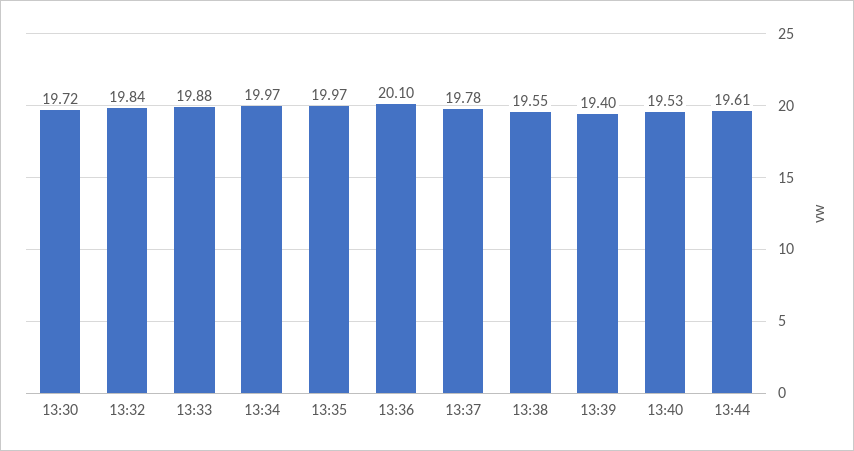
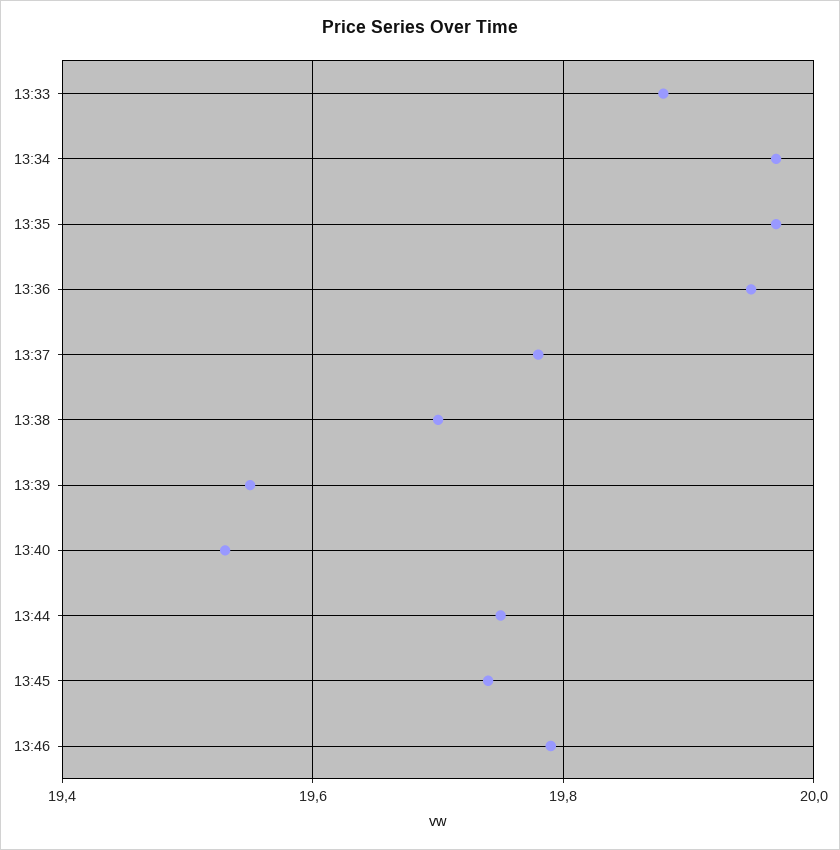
13:30: 19.72 -> none
13:32: 19.84 -> none
13:36: 20.1 -> 19.95
13:38: 19.55 -> 19.7
13:39: 19.4 -> 19.55
13:44: 19.61 -> 19.75
13:45: none -> 19.75
13:46: none -> 19.8

